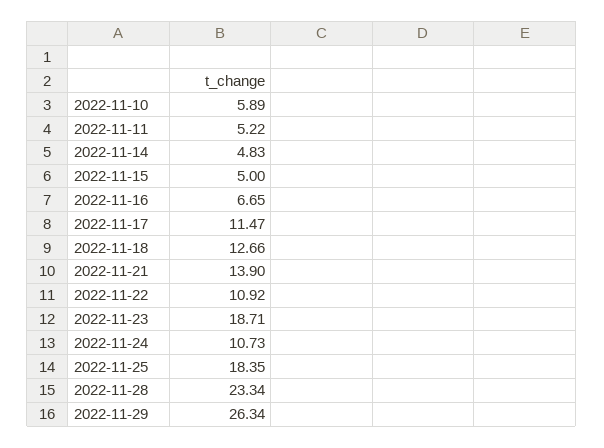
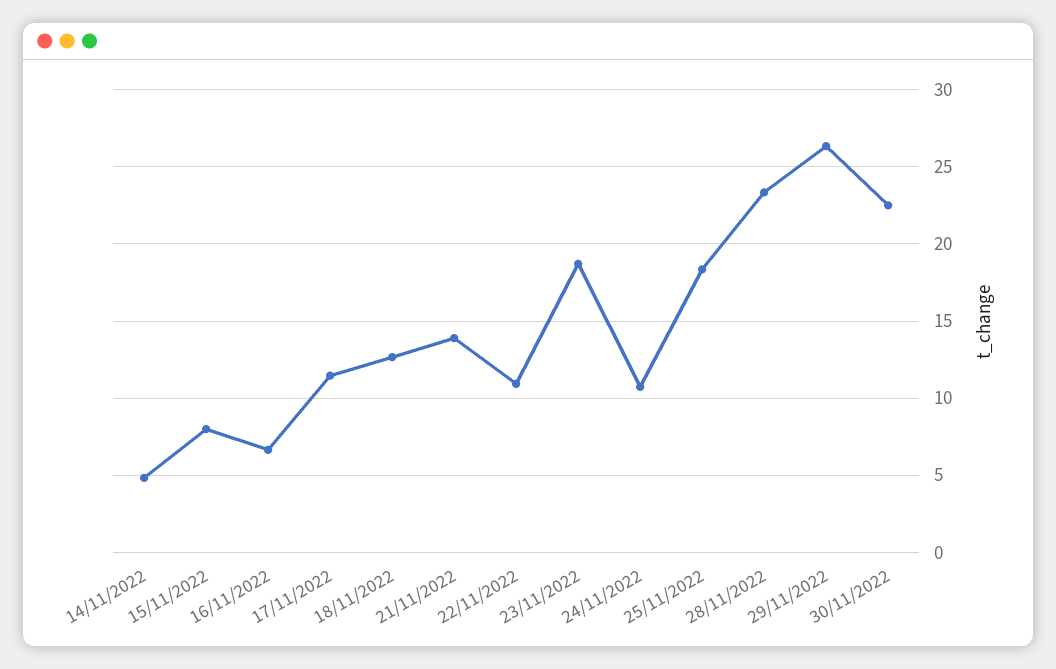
2022-11-10: 5.89 -> none
2022-11-11: 5.22 -> none
2022-11-15: 5 -> 8
30/11/2022: none -> 22.5

